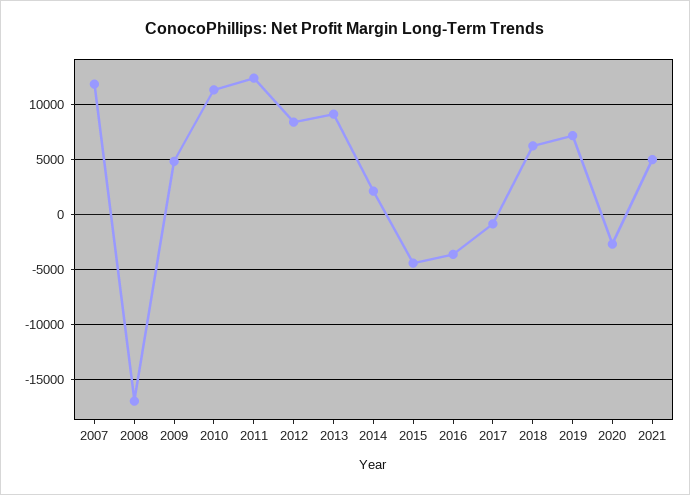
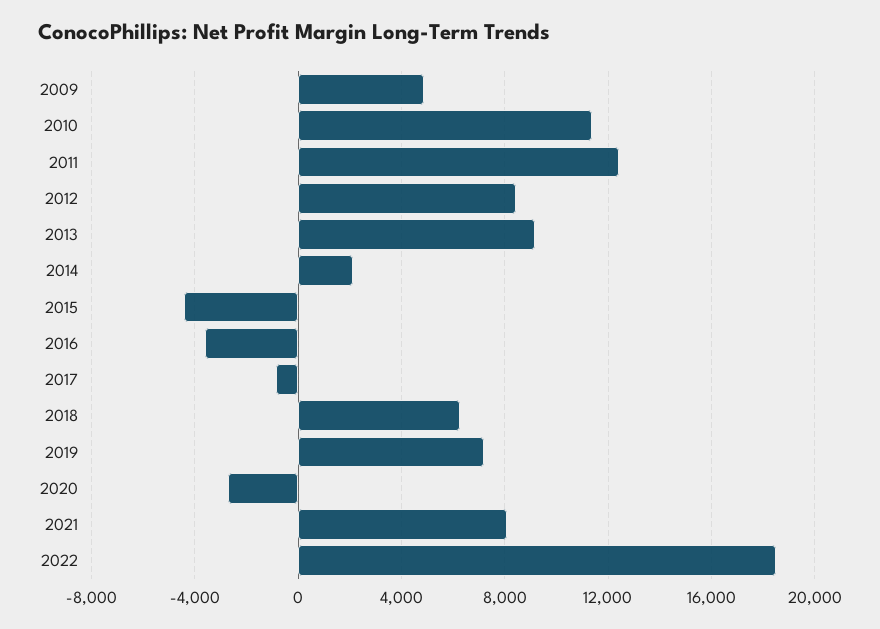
2007: 12000 -> none
2008: -17000 -> none
2021: 5000 -> 8000
2022: none -> 18500

